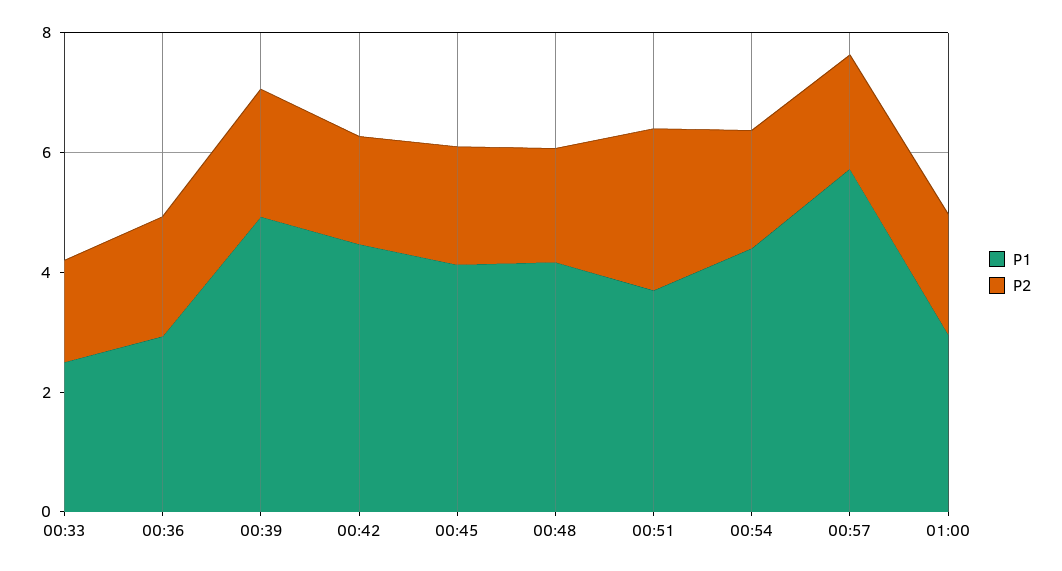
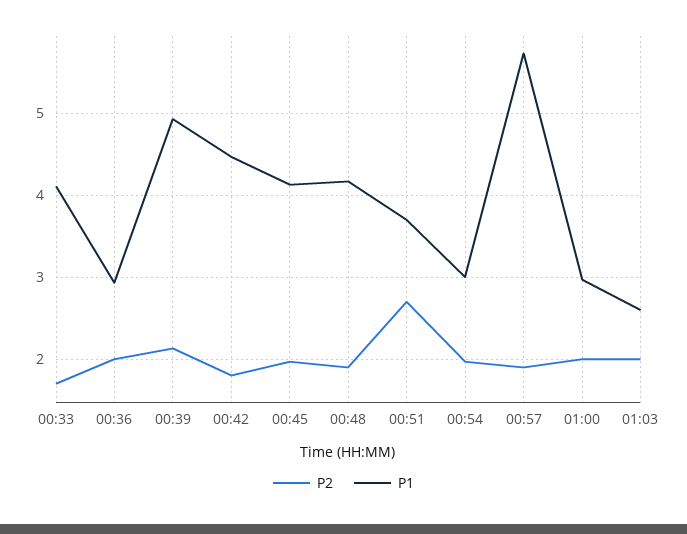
P1, 00:33: 2.5 -> 4.1
P1, 00:54: 4.5 -> 3
P2, 01:03: none -> 2
P1, 01:03: none -> 2.6

